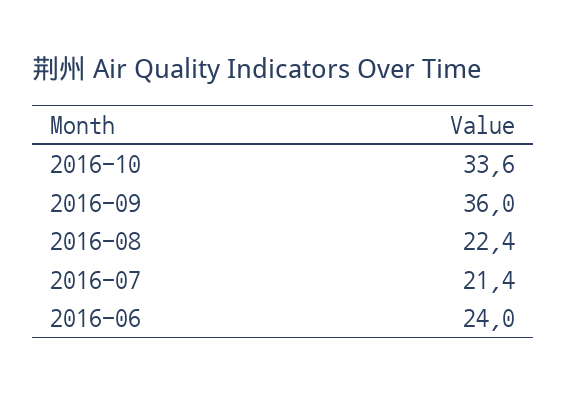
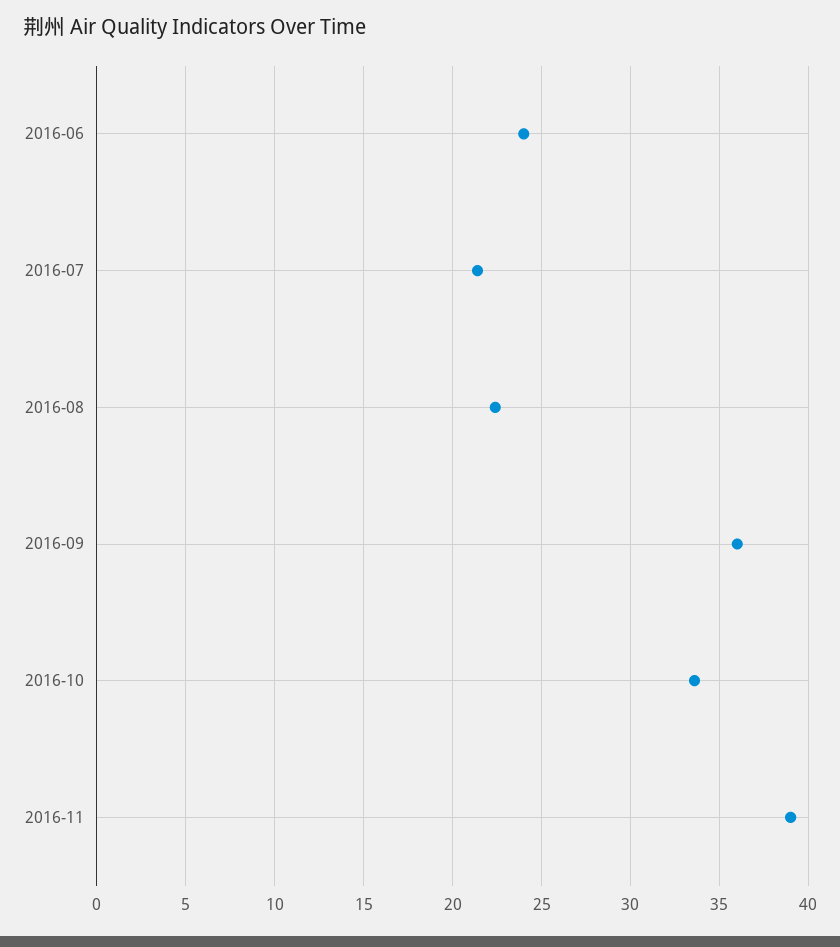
2016-11: none -> 39

